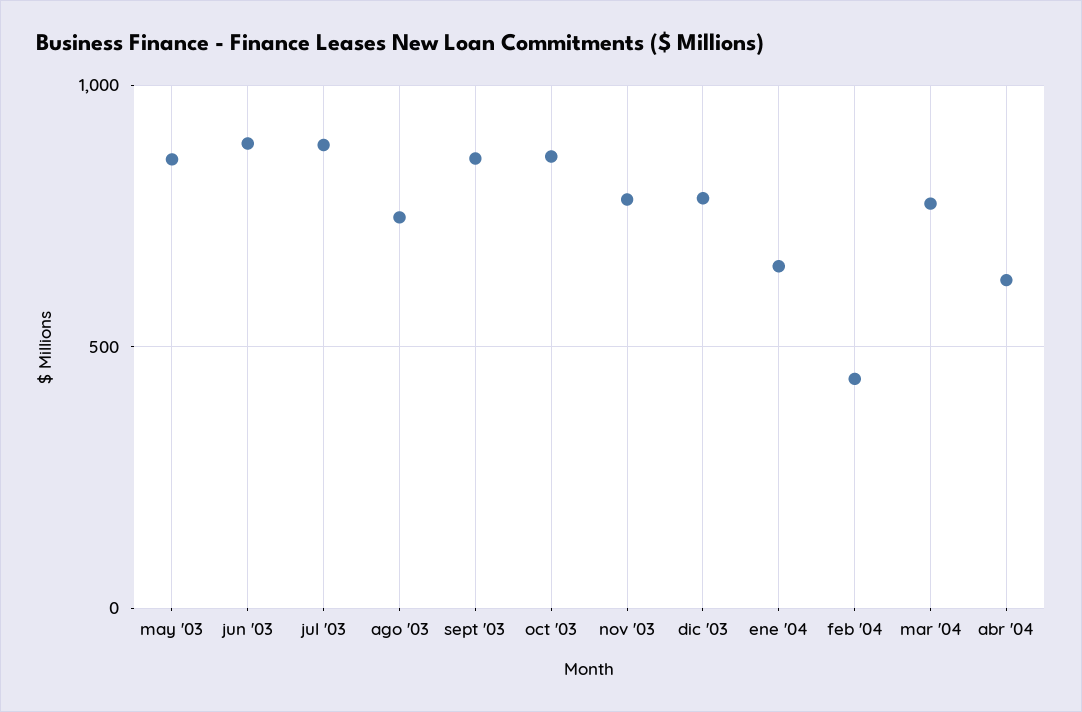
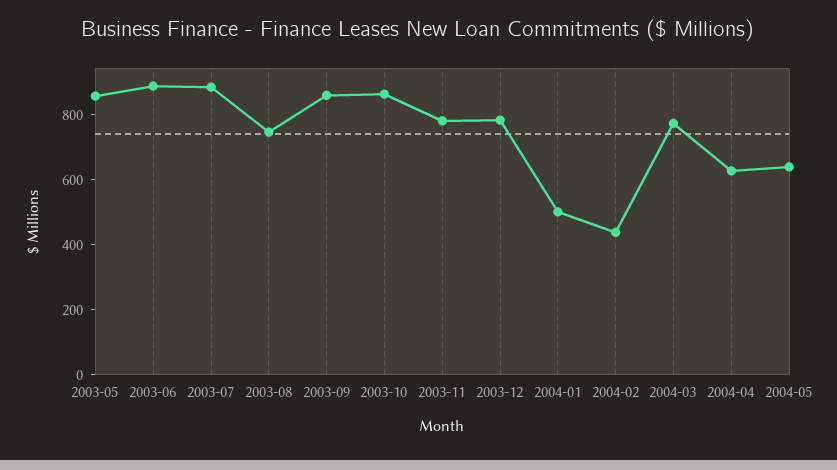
ene '04: 650 -> 500
2004-05: none -> 650

